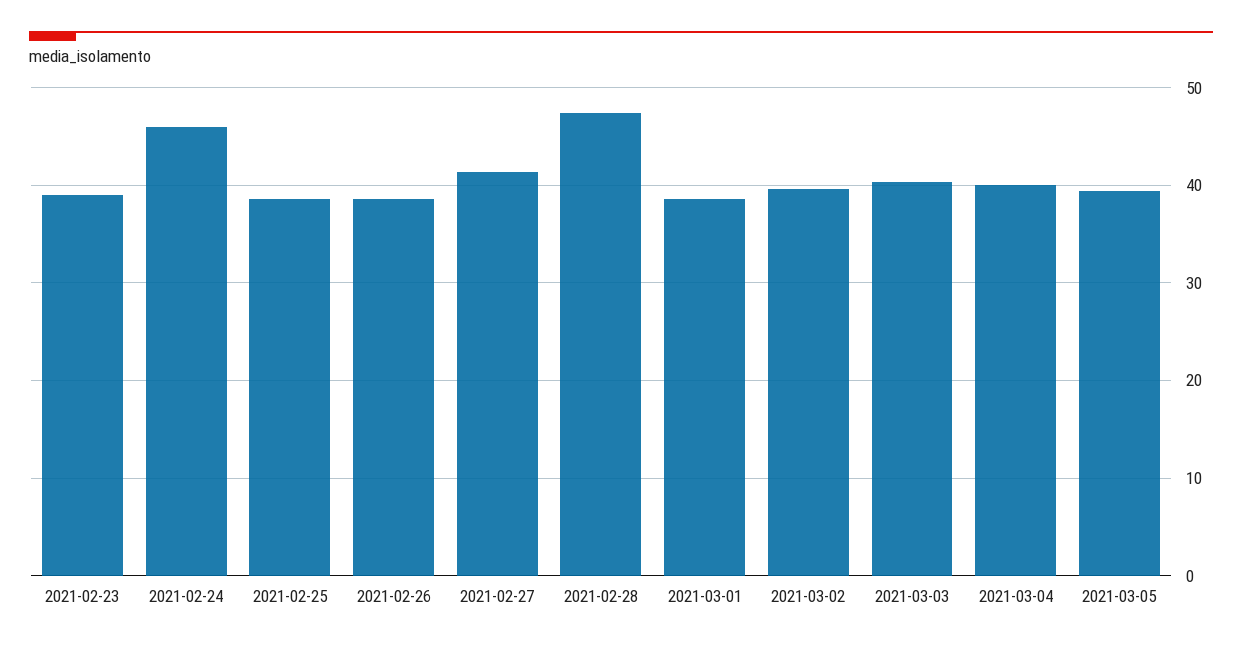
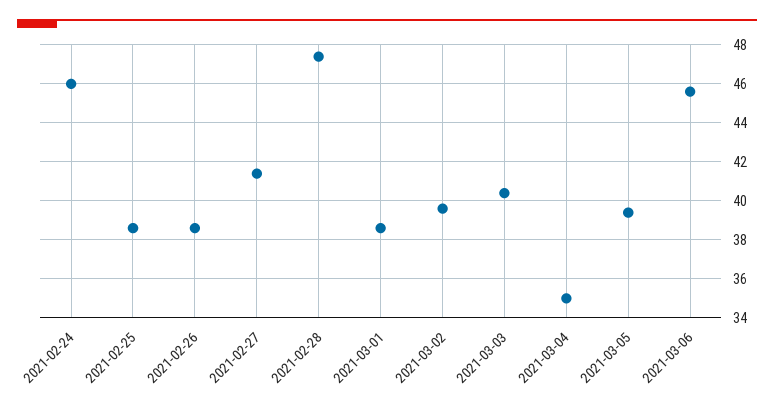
2021-02-23: 39 -> none
2021-03-04: 40 -> 35
2021-03-06: none -> 45.5

